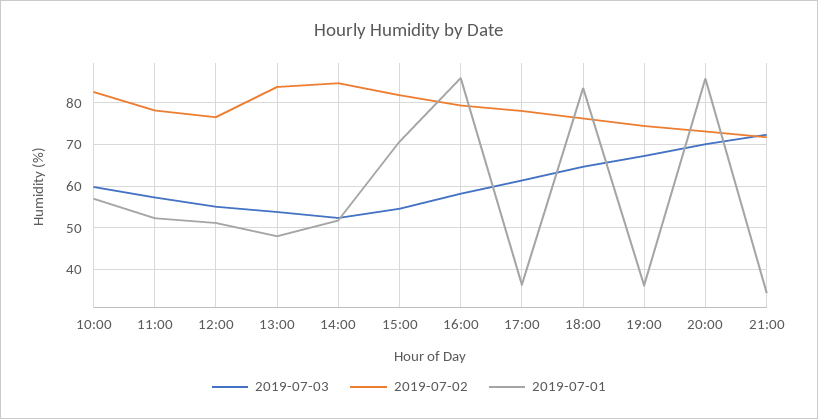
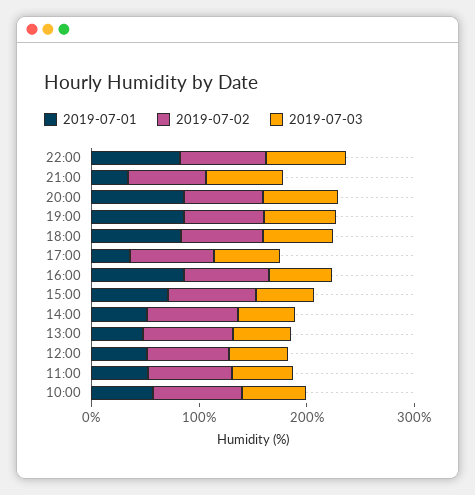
2019-07-01, 19:00: 36 -> 80
2019-07-01, 22:00: none -> 80
2019-07-02, 22:00: none -> 80
2019-07-03, 22:00: none -> 80

